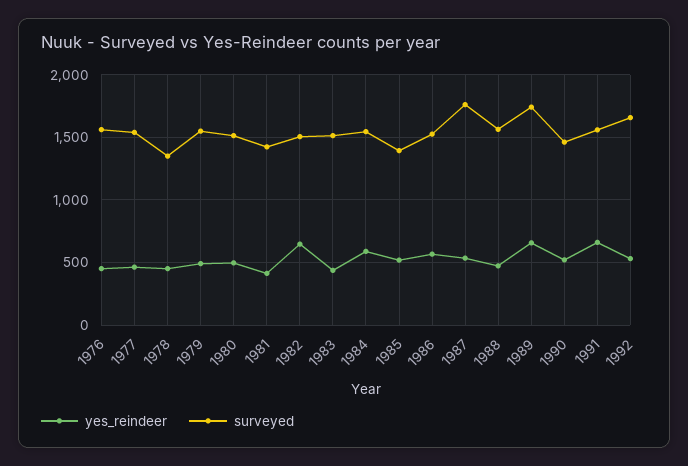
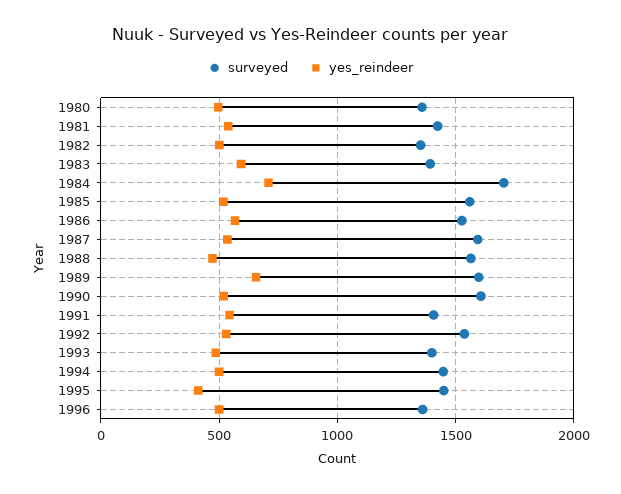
yes_reindeer, 1976: 450 -> none
surveyed, 1976: 1550 -> none
yes_reindeer, 1977: 450 -> none
surveyed, 1977: 1550 -> none
yes_reindeer, 1978: 450 -> none
surveyed, 1978: 1350 -> none
yes_reindeer, 1979: 500 -> none
surveyed, 1979: 1550 -> none
surveyed, 1980: 1500 -> 1350
yes_reindeer, 1981: 400 -> 550
yes_reindeer, 1982: 650 -> 500
surveyed, 1982: 1500 -> 1350
yes_reindeer, 1983: 450 -> 600
surveyed, 1983: 1500 -> 1400
yes_reindeer, 1984: 600 -> 700
surveyed, 1984: 1550 -> 1700
surveyed, 1985: 1400 -> 1550
surveyed, 1987: 1750 -> 1600
surveyed, 1989: 1750 -> 1600
surveyed, 1990: 1450 -> 1600
yes_reindeer, 1991: 650 -> 550
surveyed, 1991: 1550 -> 1400
surveyed, 1992: 1650 -> 1550
surveyed, 1993: none -> 1400
yes_reindeer, 1993: none -> 500
surveyed, 1994: none -> 1450
yes_reindeer, 1994: none -> 500
surveyed, 1995: none -> 1450
yes_reindeer, 1995: none -> 400
surveyed, 1996: none -> 1350
yes_reindeer, 1996: none -> 500

